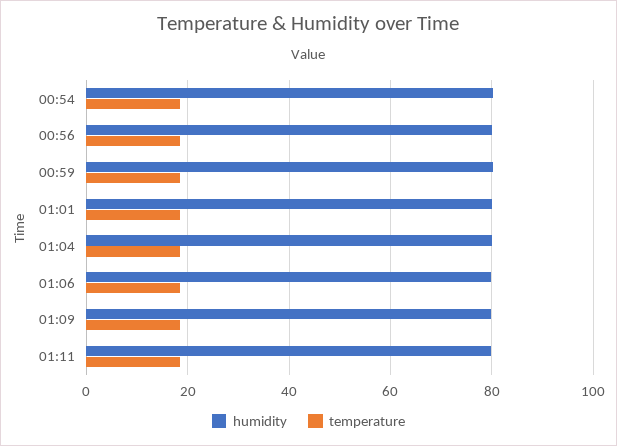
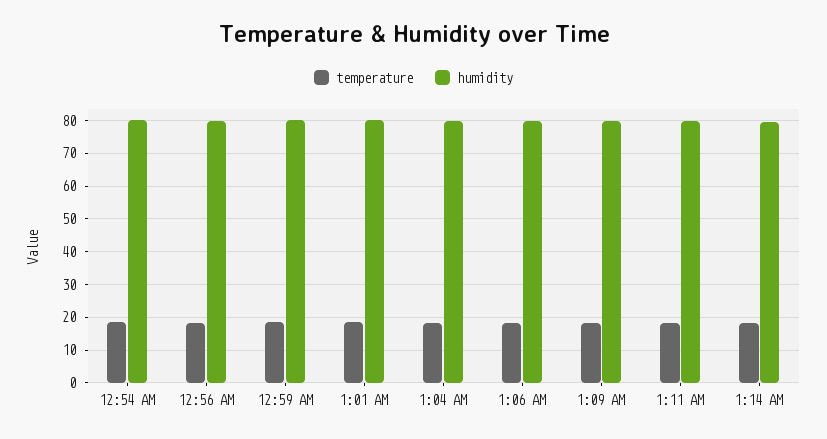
temperature, 1:14 AM: none -> 18
humidity, 1:14 AM: none -> 80

